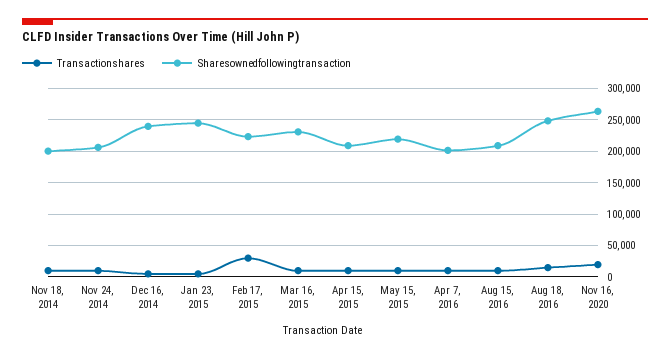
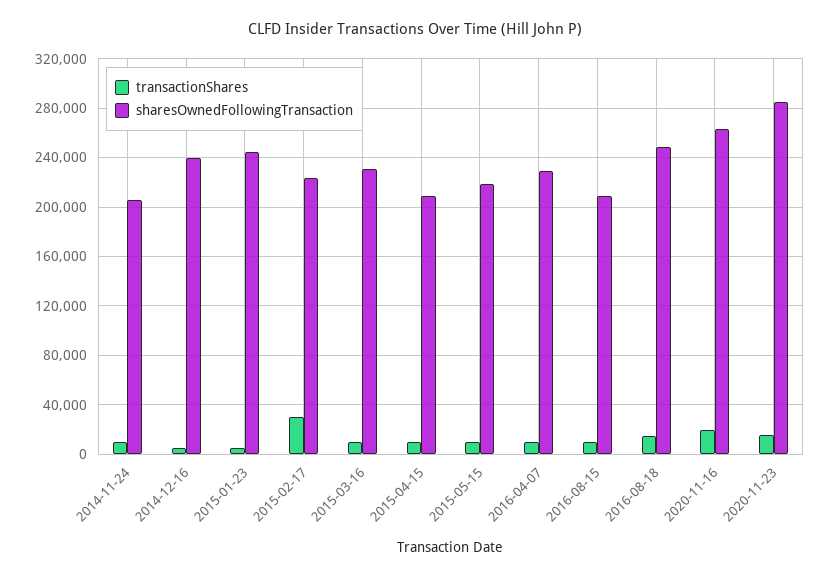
Transactionshares, Nov 18, 2014: 10000 -> none
Sharesownedfollowingtransaction, Nov 18, 2014: 200000 -> none
Sharesownedfollowingtransaction, Apr 7, 2016: 200000 -> 230000
Transactionshares, 2020-11-23: none -> 15000
Sharesownedfollowingtransaction, 2020-11-23: none -> 285000

